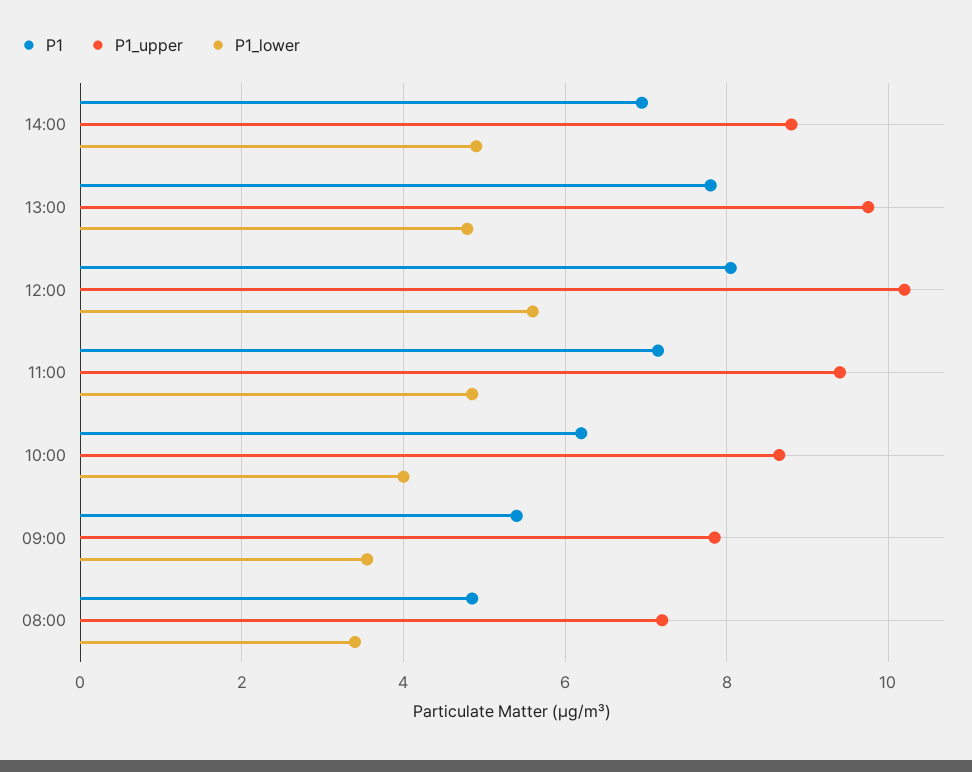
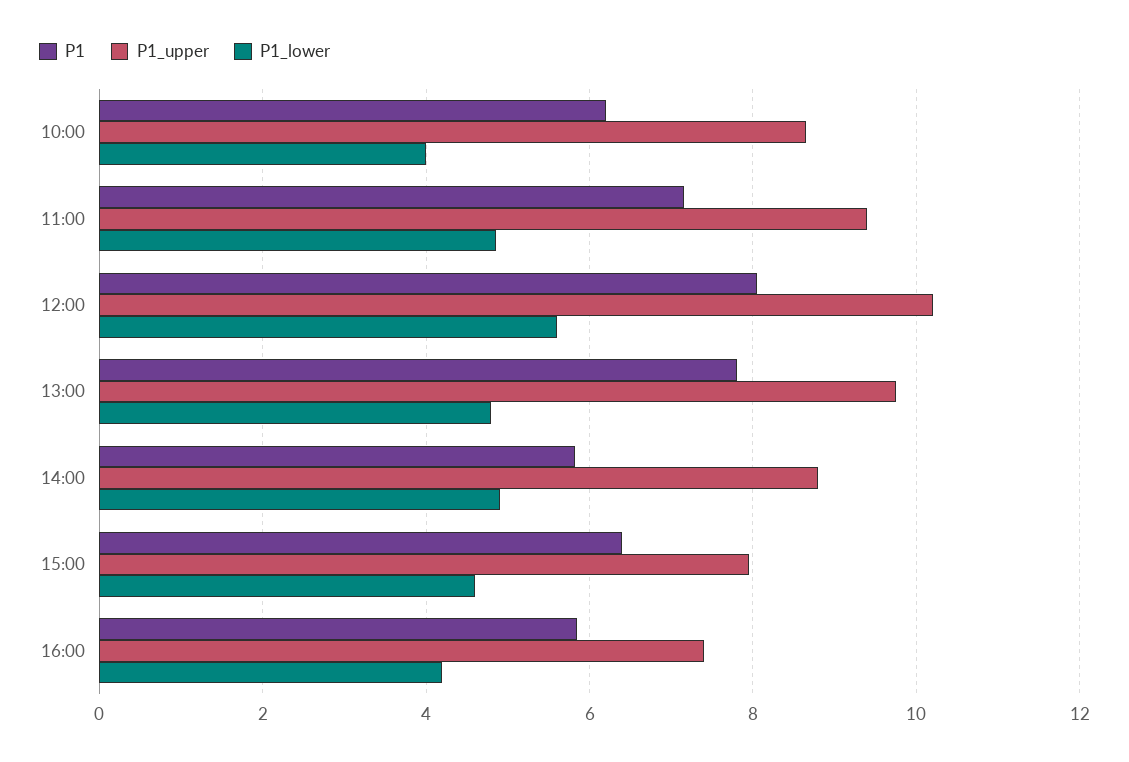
P1, 14:00: 7 -> 5.8
P1, 09:00: 5.4 -> none
P1_upper, 09:00: 7.8 -> none
P1_lower, 09:00: 3.6 -> none
P1, 08:00: 4.8 -> none
P1_upper, 08:00: 7.2 -> none
P1_lower, 08:00: 3.4 -> none
P1, 15:00: none -> 6.4
P1_upper, 15:00: none -> 8
P1_lower, 15:00: none -> 4.6
P1, 16:00: none -> 5.8
P1_upper, 16:00: none -> 7.4
P1_lower, 16:00: none -> 4.2

